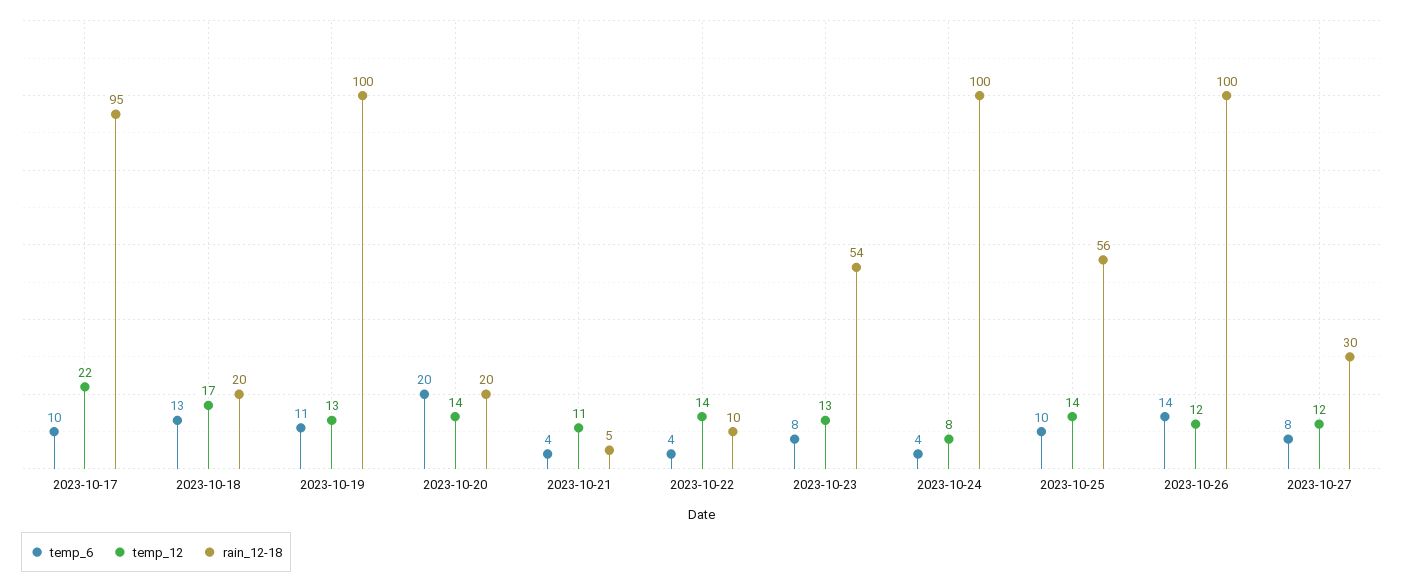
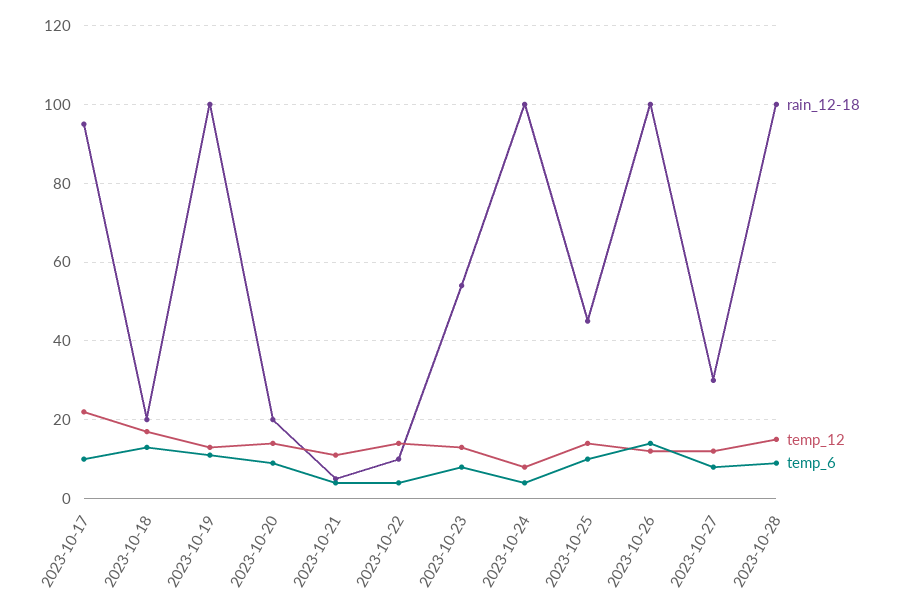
temp_6, 2023-10-20: 20 -> 10
rain_12-18, 2023-10-25: 56 -> 45
rain_12-18, 2023-10-28: none -> 100
temp_12, 2023-10-28: none -> 15
temp_6, 2023-10-28: none -> 10

